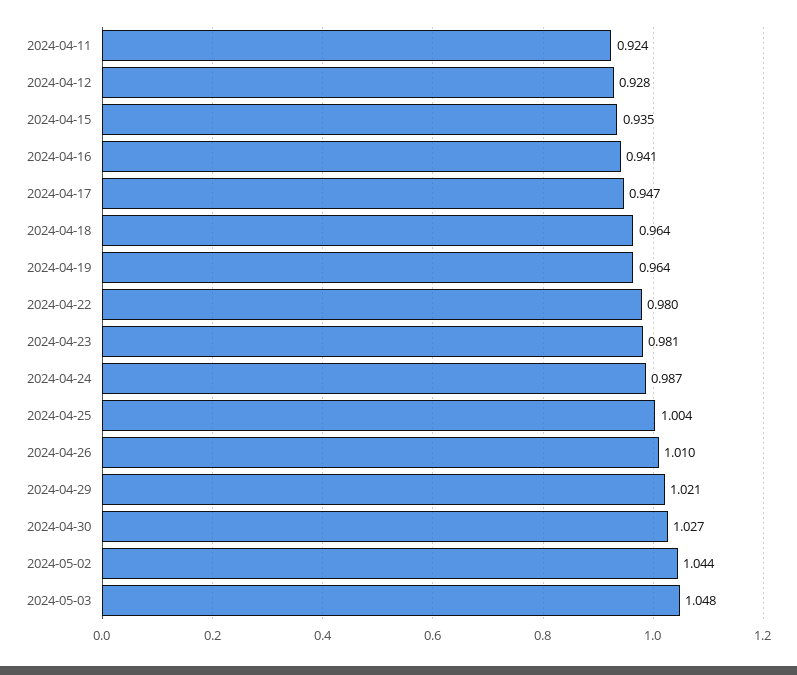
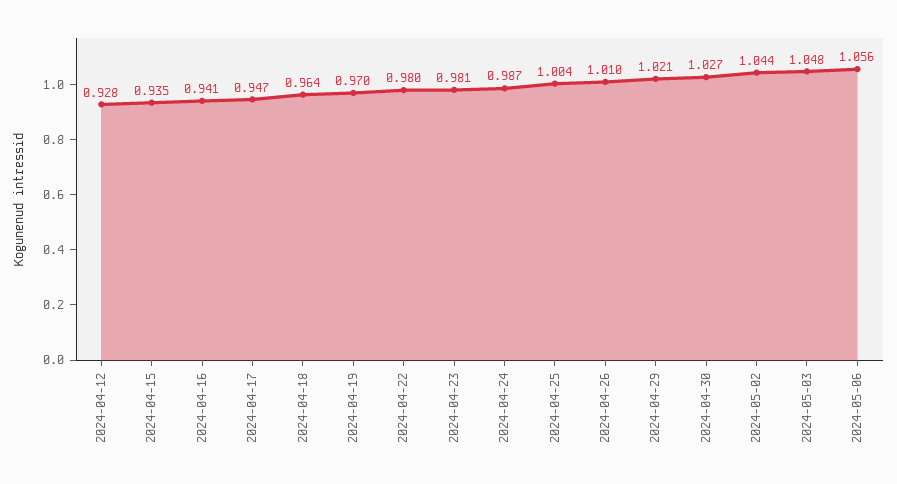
2024-04-11: 0.924 -> none
2024-04-19: 0.964 -> 0.97
2024-05-06: none -> 1.056

